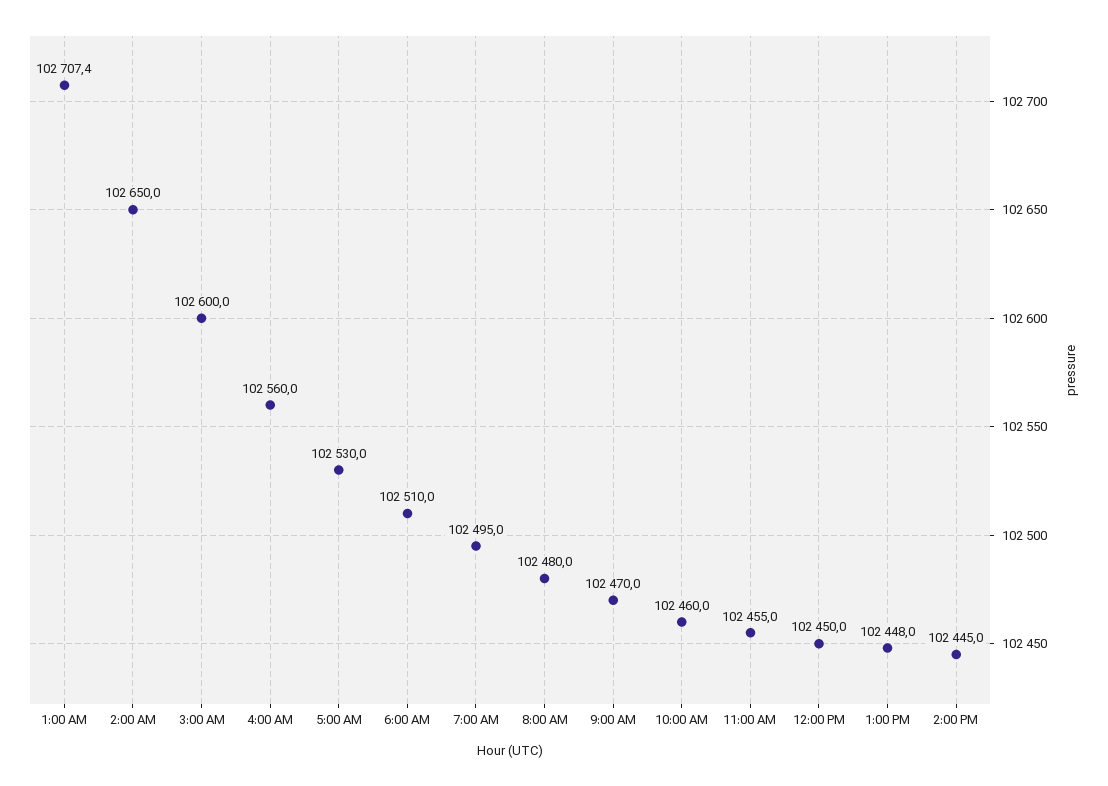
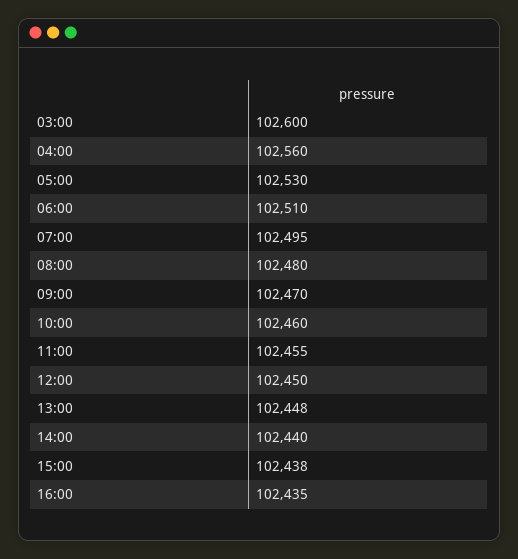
1:00 AM: 102707.4 -> none
2:00 AM: 102650 -> none
2:00 PM: 102445 -> 102440
15:00: none -> 102438
16:00: none -> 102435

